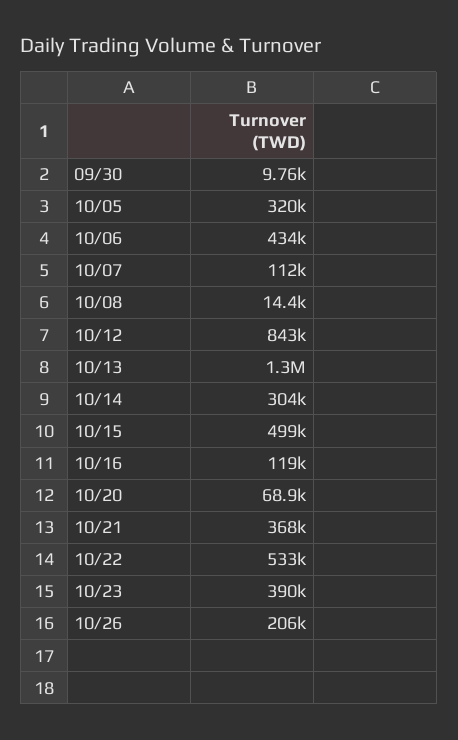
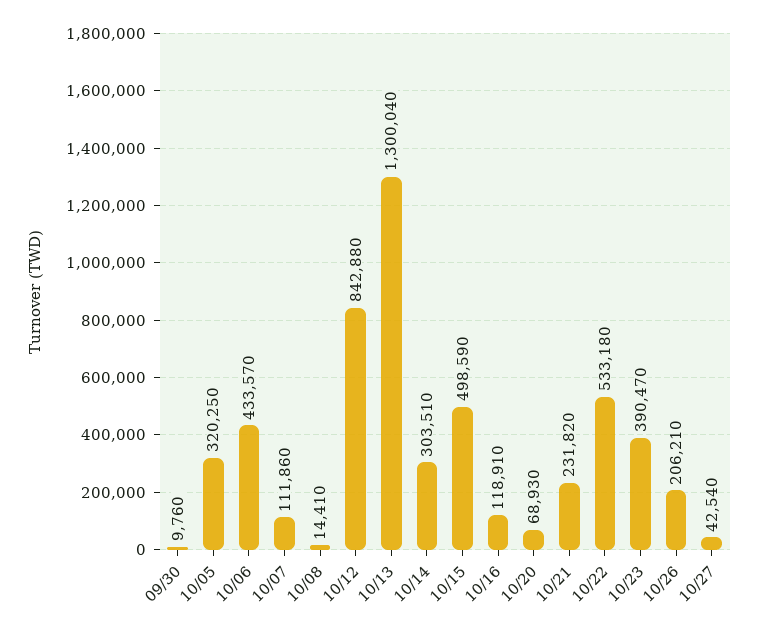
10/21: 368000 -> 231820
10/27: none -> 42540

